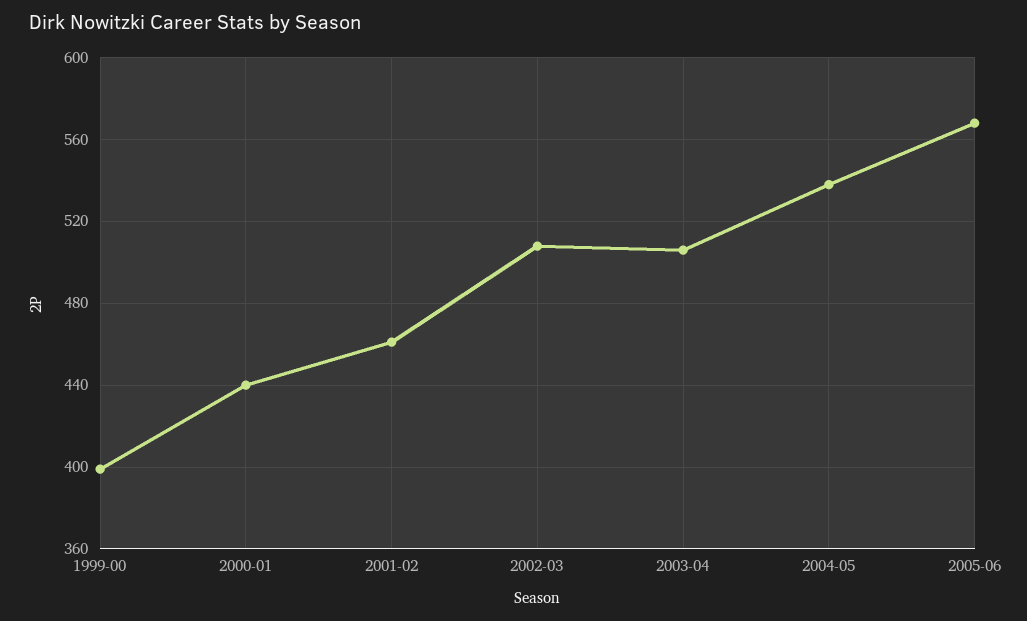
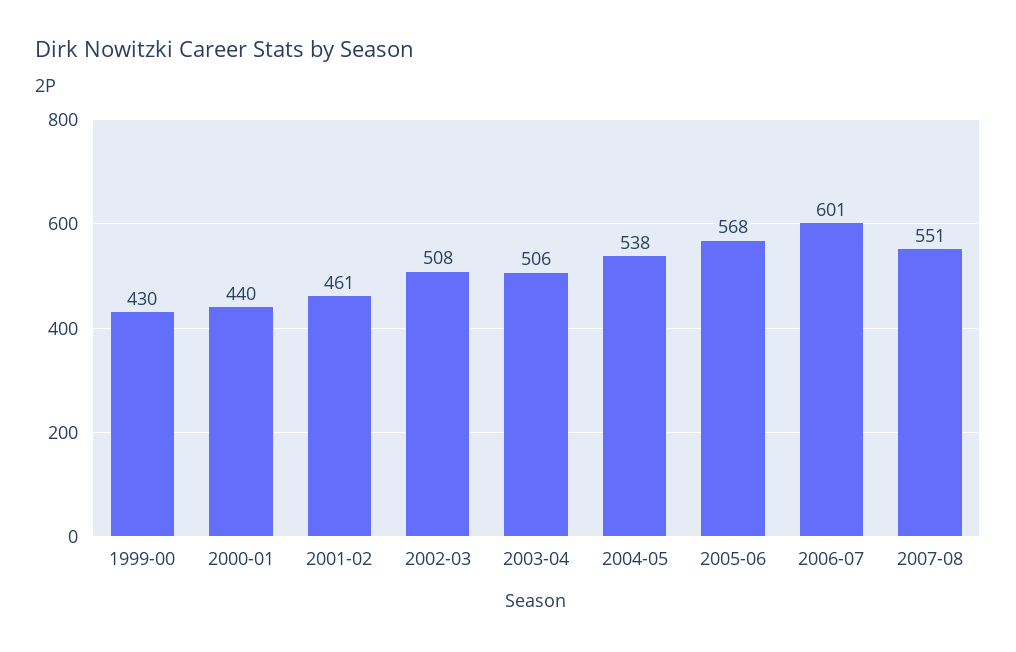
1999-00: 400 -> 430
2006-07: none -> 601
2007-08: none -> 551

